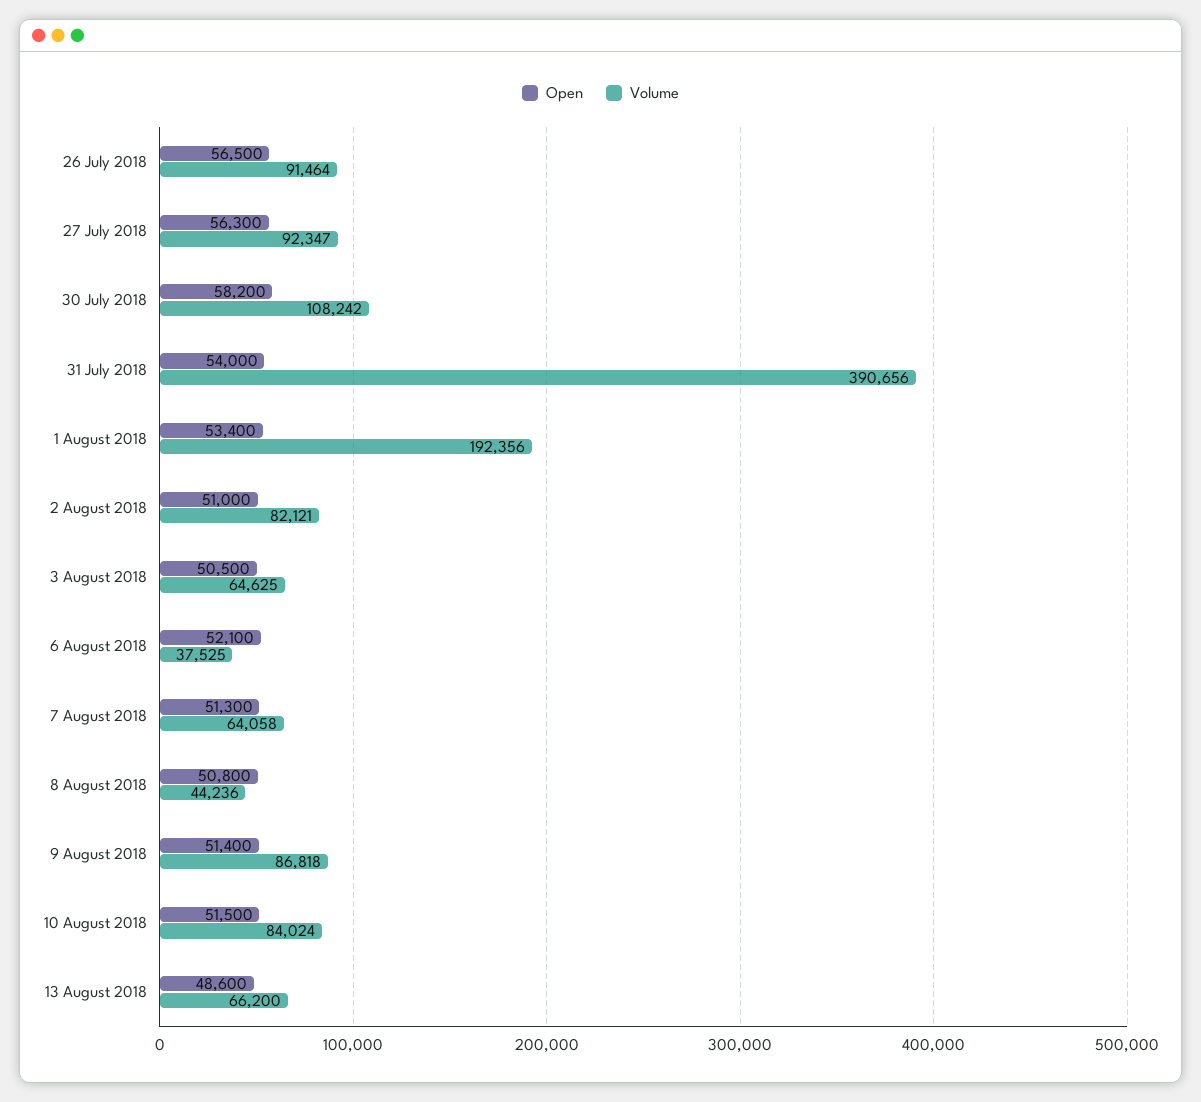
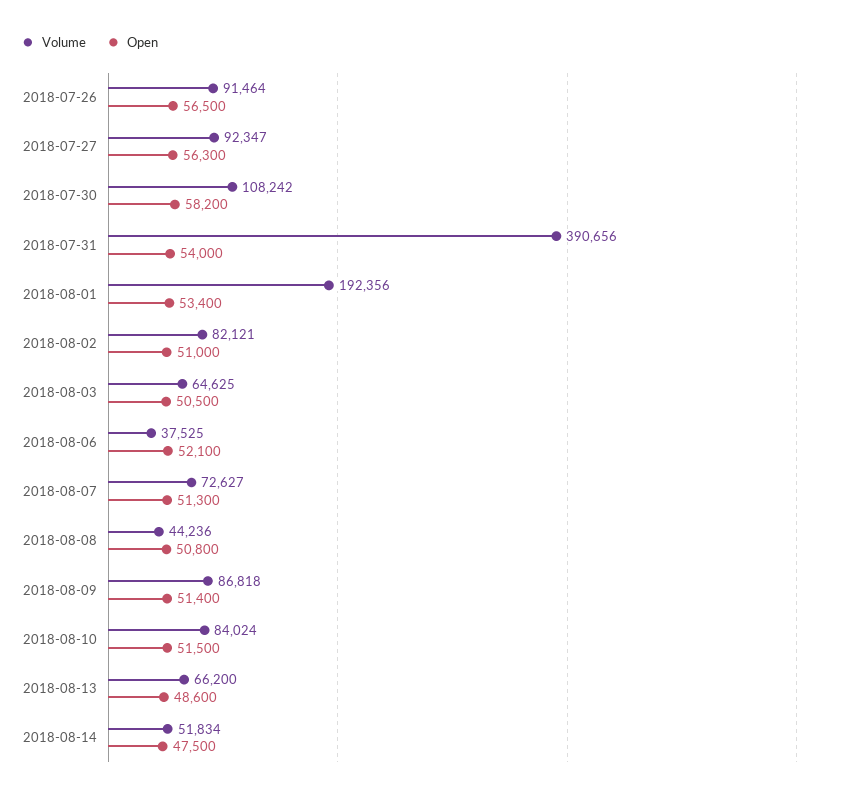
Volume, 7 August 2018: 64058 -> 72627
Volume, 2018-08-14: none -> 51834
Open, 2018-08-14: none -> 47500

